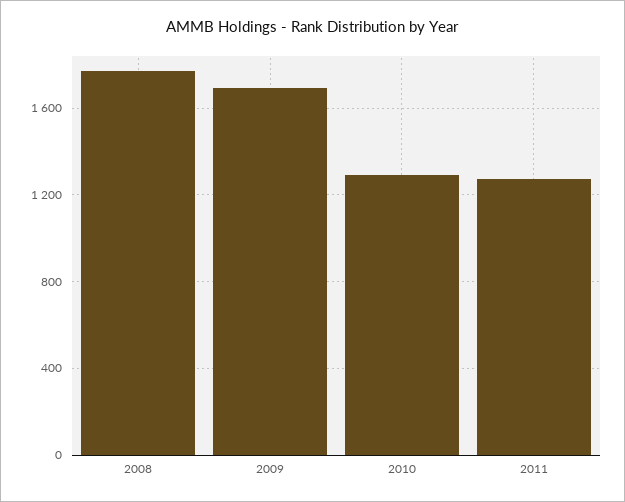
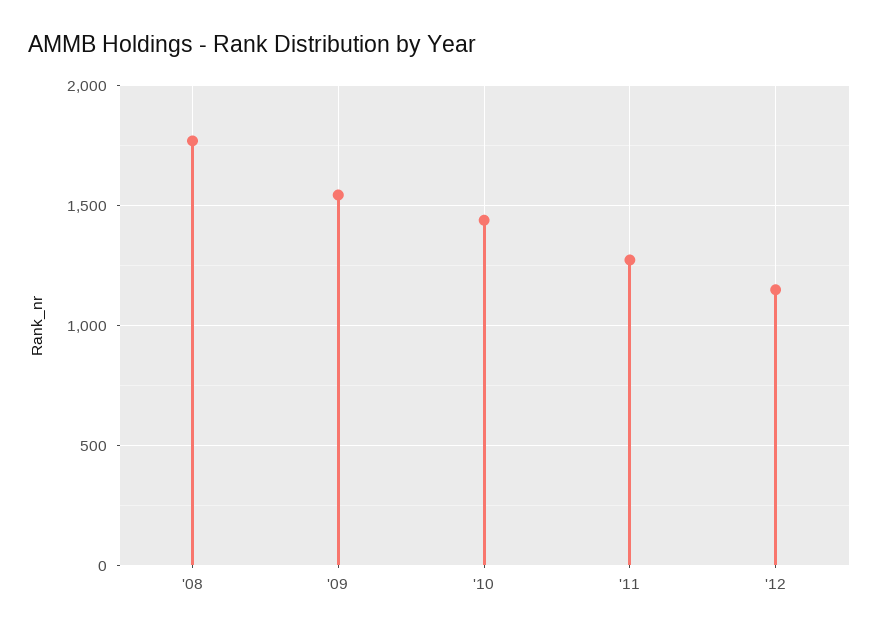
2009: 1700 -> 1550
2010: 1300 -> 1450
'12: none -> 1150

